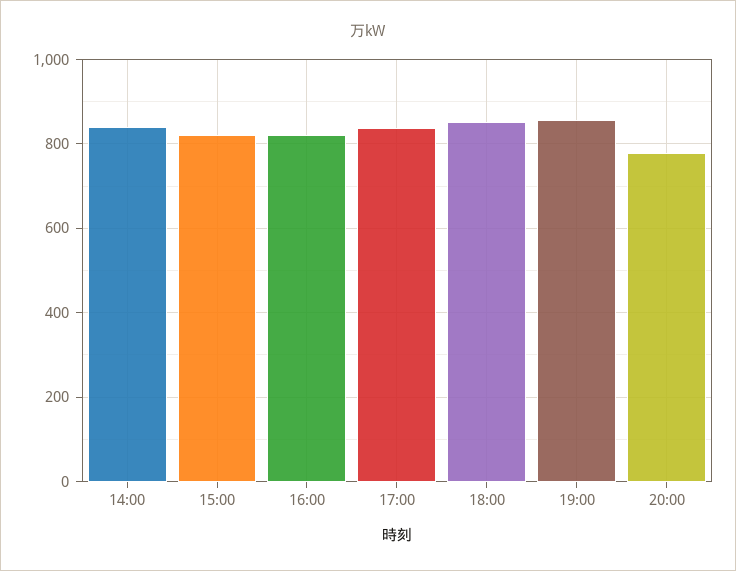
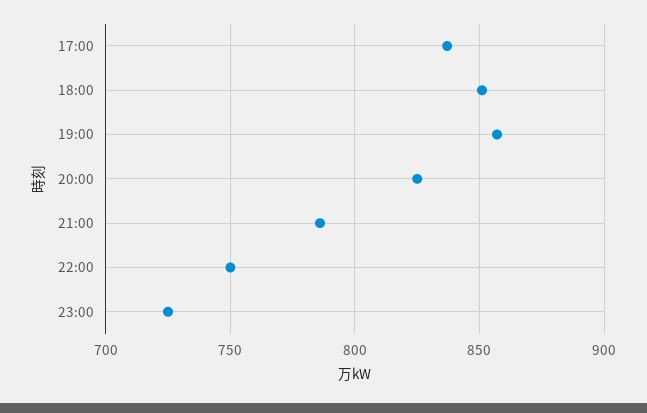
14:00: 840 -> none
15:00: 820 -> none
16:00: 820 -> none
20:00: 780 -> 825
21:00: none -> 785
22:00: none -> 750
23:00: none -> 725

